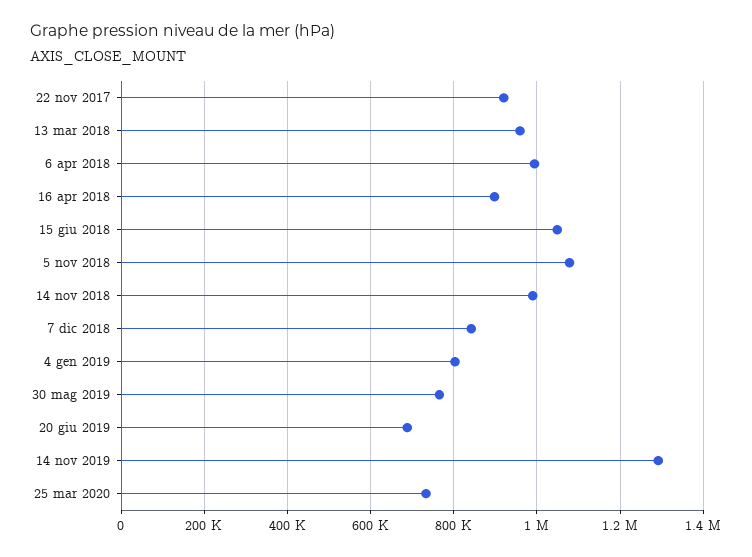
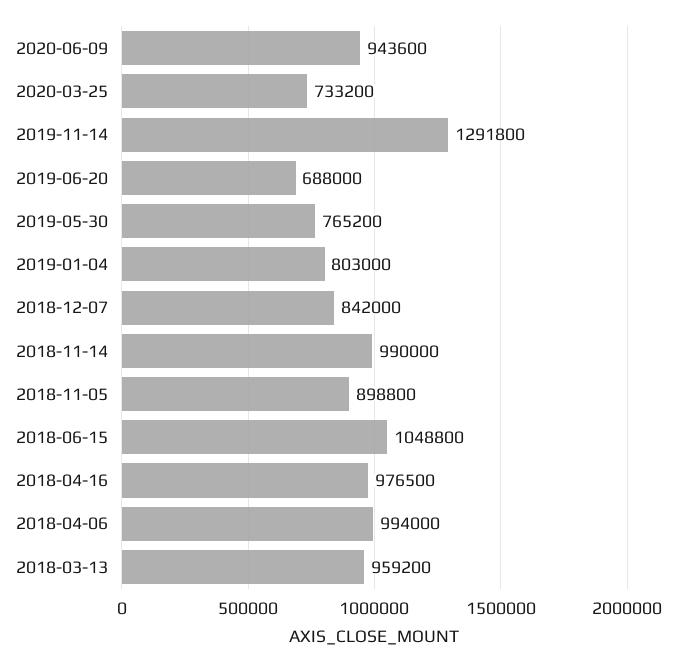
22 nov 2017: 920000 -> none
16 apr 2018: 900000 -> 976500
5 nov 2018: 1080000 -> 898800
2020-06-09: none -> 943600

